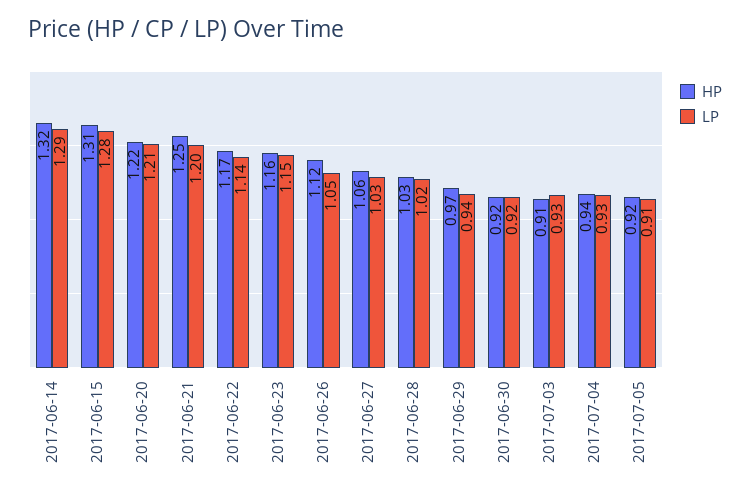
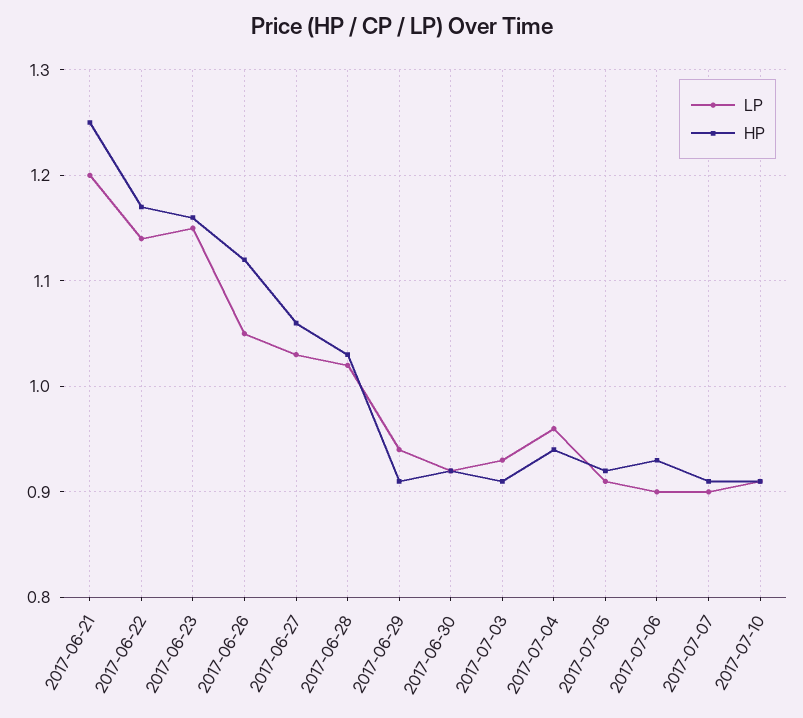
HP, 2017-06-14: 1.32 -> none
LP, 2017-06-14: 1.29 -> none
HP, 2017-06-15: 1.31 -> none
LP, 2017-06-15: 1.28 -> none
HP, 2017-06-20: 1.22 -> none
LP, 2017-06-20: 1.21 -> none
HP, 2017-06-29: 0.97 -> 0.91
LP, 2017-07-04: 0.93 -> 0.96
LP, 2017-07-06: none -> 0.9
HP, 2017-07-06: none -> 0.93
LP, 2017-07-07: none -> 0.9
HP, 2017-07-07: none -> 0.91
LP, 2017-07-10: none -> 0.91
HP, 2017-07-10: none -> 0.91

